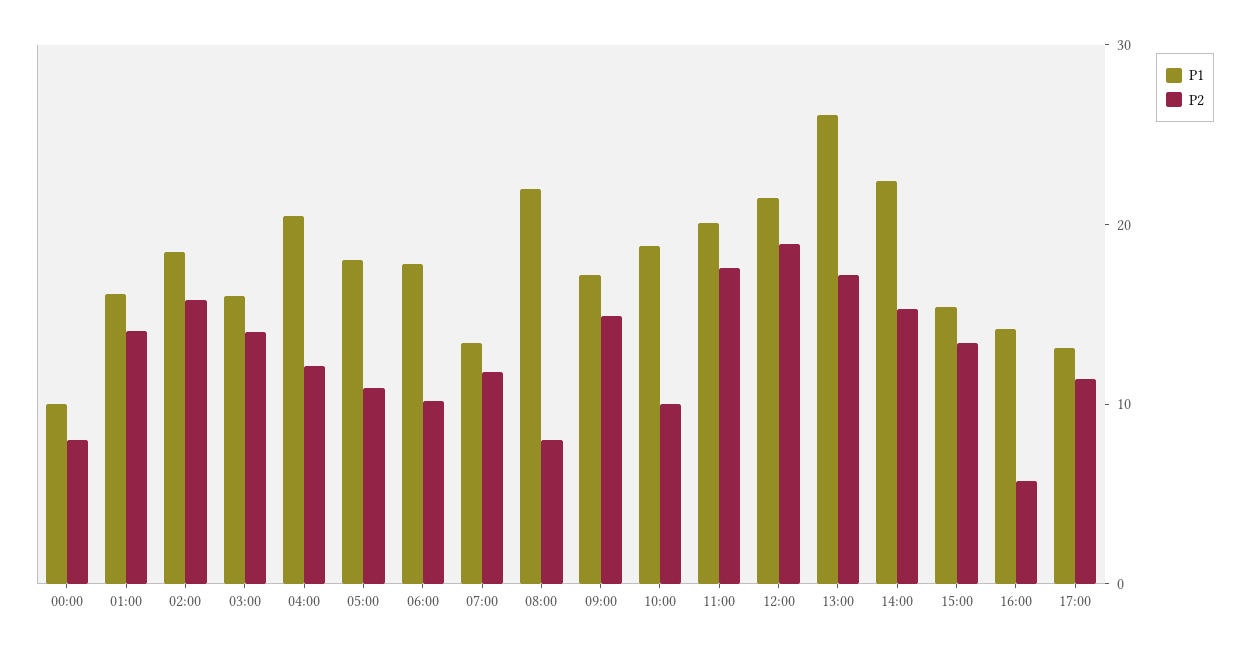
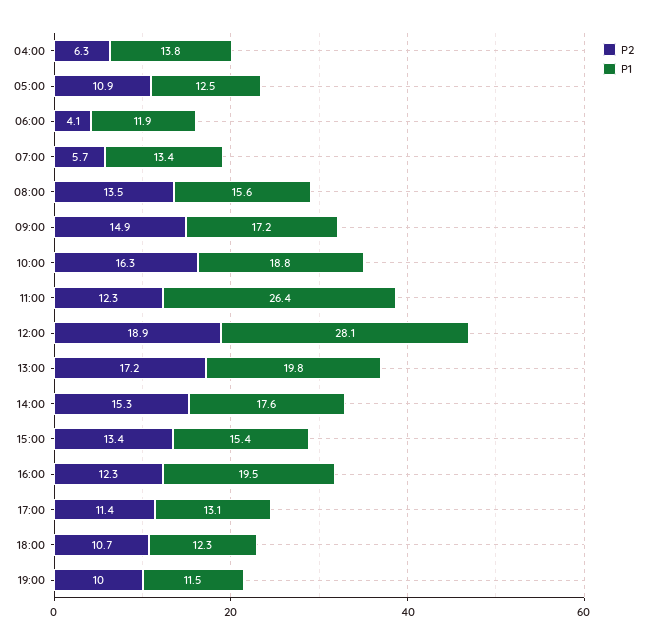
P1, 00:00: 10 -> none
P2, 00:00: 8 -> none
P1, 01:00: 16 -> none
P2, 01:00: 14 -> none
P1, 02:00: 18 -> none
P2, 02:00: 16 -> none
P1, 03:00: 16 -> none
P2, 03:00: 14 -> none
P1, 04:00: 20 -> 13.8
P2, 04:00: 12 -> 6.3
P1, 05:00: 18 -> 12.5
P1, 06:00: 18 -> 11.9
P2, 06:00: 10 -> 4.1
P2, 07:00: 12 -> 5.7
P1, 08:00: 22 -> 15.6
P2, 08:00: 8 -> 13.5
P2, 10:00: 10 -> 16.3
P1, 11:00: 20 -> 26.4
P2, 11:00: 18 -> 12.3
P1, 12:00: 22 -> 28.1
P1, 13:00: 26 -> 19.8
P1, 14:00: 22 -> 17.6
P1, 16:00: 14 -> 19.5
P2, 16:00: 6 -> 12.3
P2, 18:00: none -> 10.7
P1, 18:00: none -> 12.3
P2, 19:00: none -> 10
P1, 19:00: none -> 11.5

